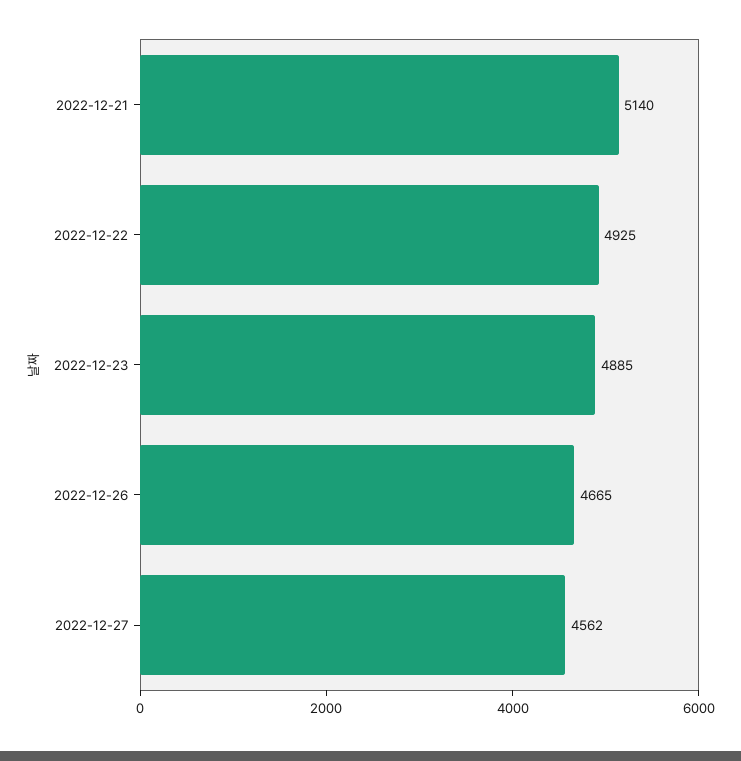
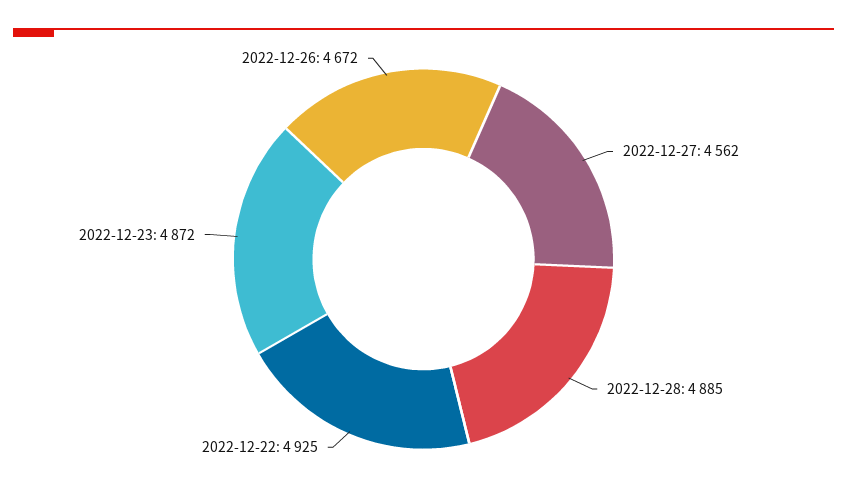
2022-12-21: 5140 -> none
2022-12-23: 4885 -> 4872
2022-12-26: 4665 -> 4672
2022-12-28: none -> 4885

